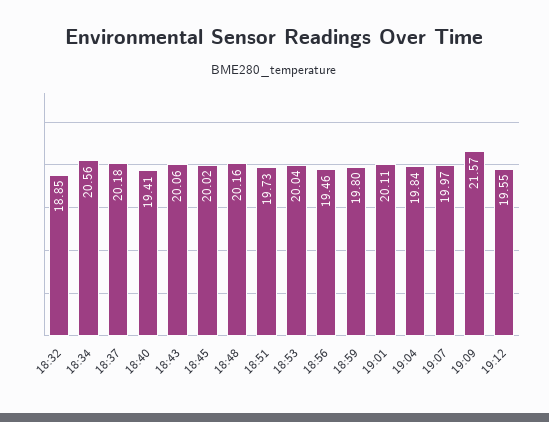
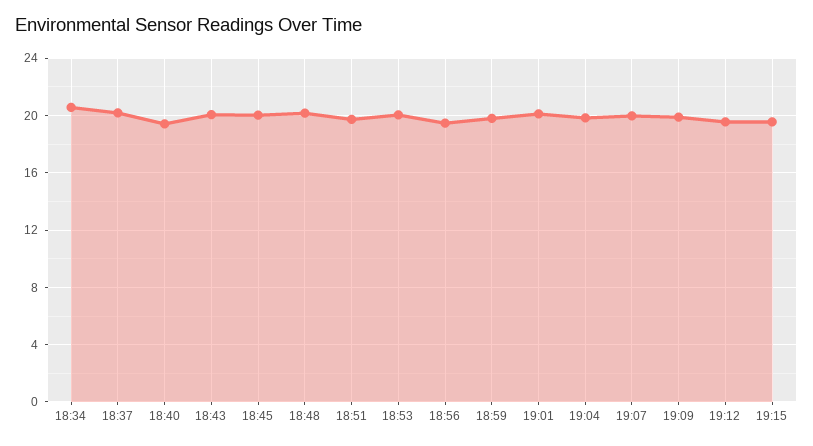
18:32: 18.85 -> none
19:09: 21.57 -> 20
19:15: none -> 19.5

